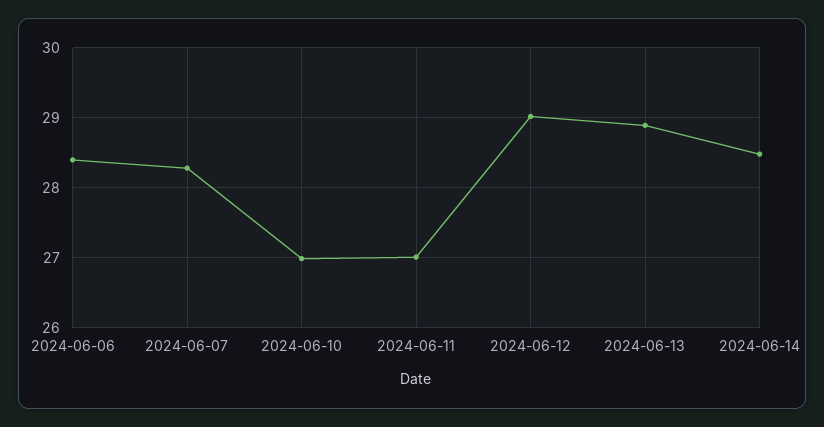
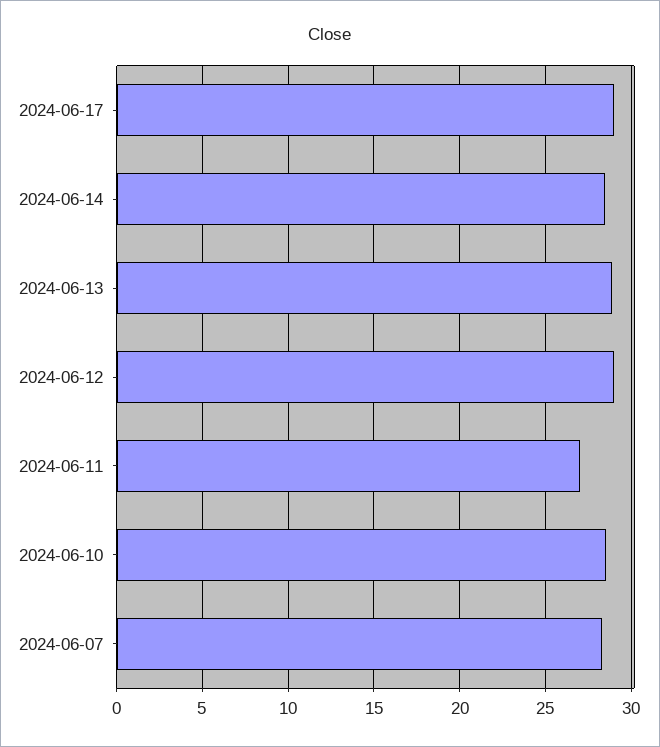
2024-06-06: 28.4 -> none
2024-06-10: 27 -> 28.5
2024-06-17: none -> 29

